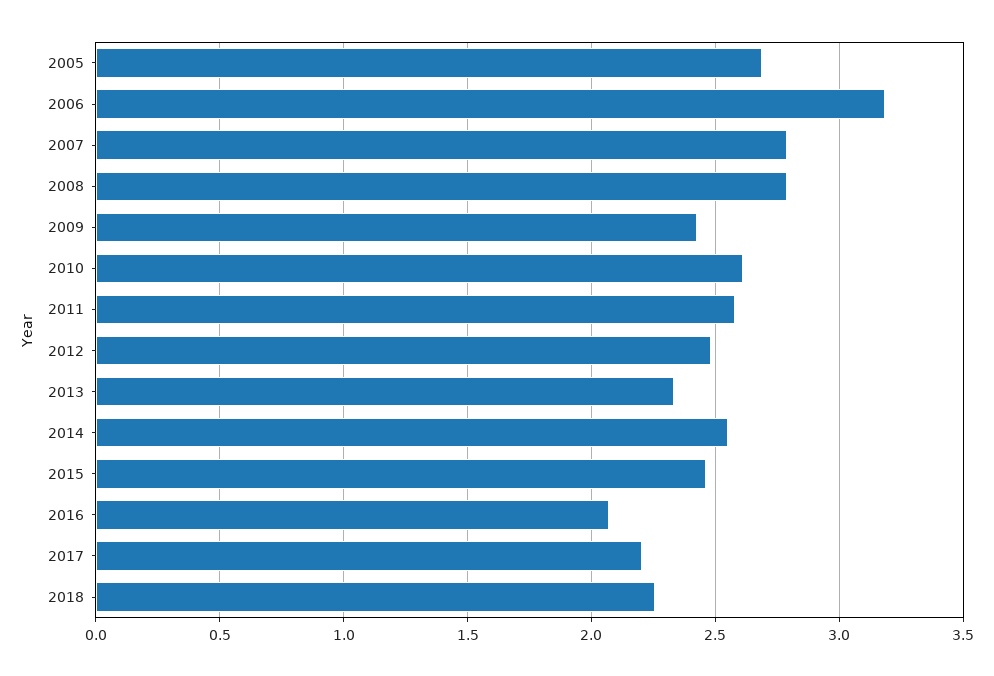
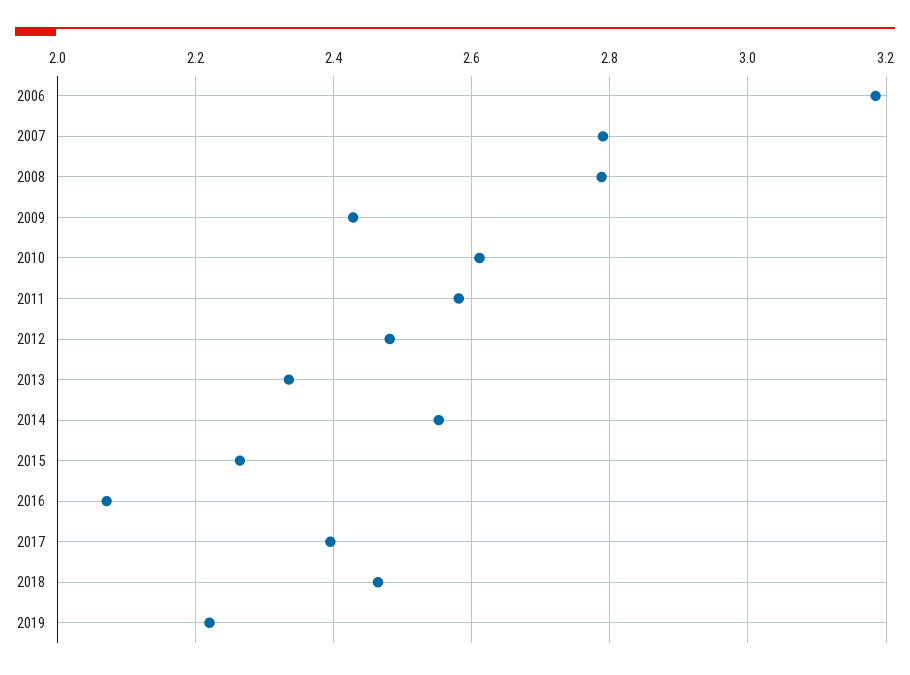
2005: 2.7 -> none
2015: 2.45 -> 2.26
2017: 2.2 -> 2.4
2018: 2.25 -> 2.46
2019: none -> 2.22

